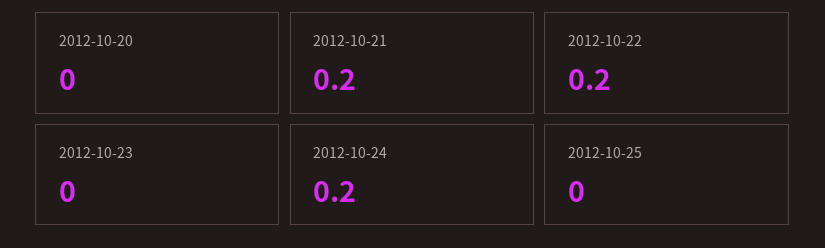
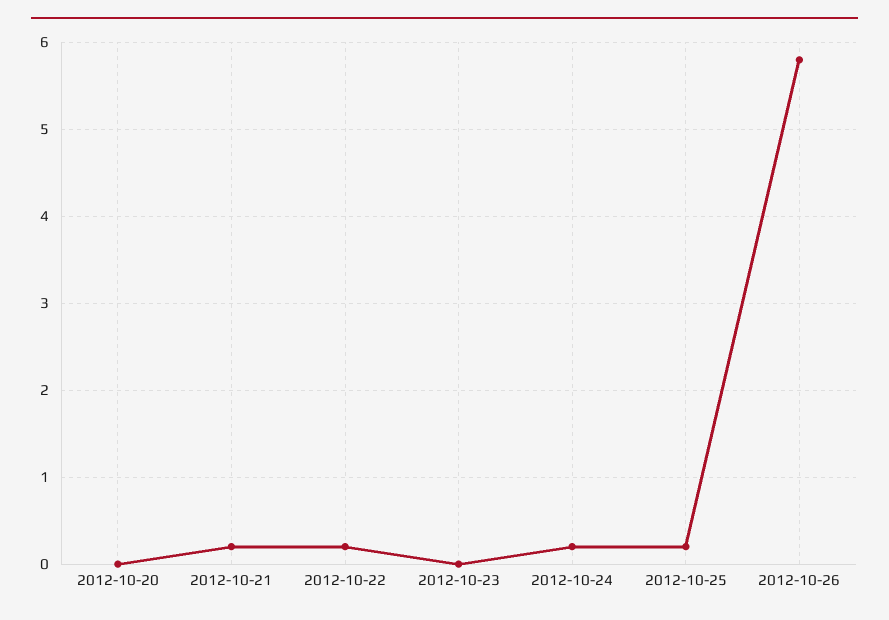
2012-10-25: 0 -> 0.2
2012-10-26: none -> 5.8

